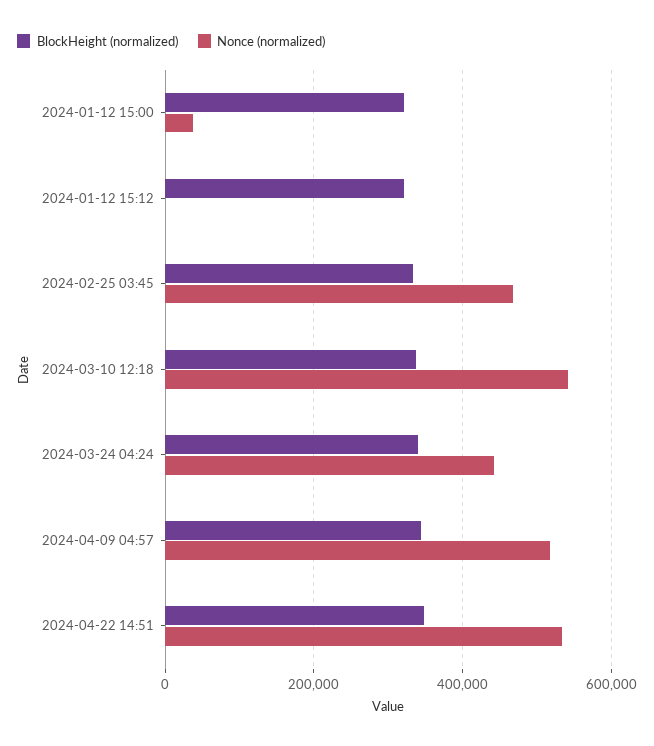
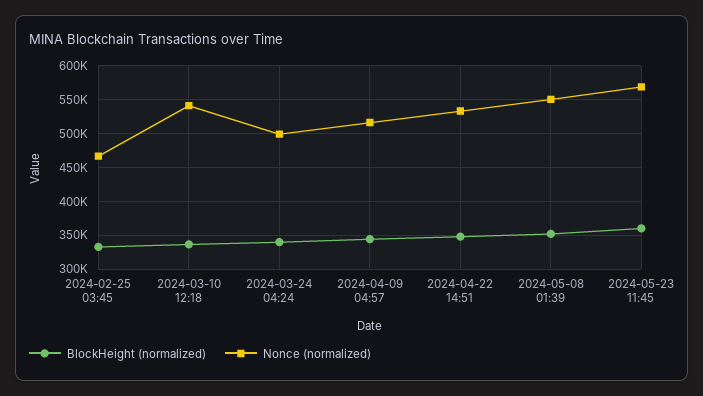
BlockHeight (normalized), 2024-01-12 15:00: 320000 -> none
Nonce (normalized), 2024-01-12 15:00: 40000 -> none
BlockHeight (normalized), 2024-01-12 15:12: 320000 -> none
Nonce (normalized), 2024-01-12 15:12: 0 -> none
Nonce (normalized), 2024-03-24 04:24: 440000 -> 500000
BlockHeight (normalized), 2024-05-08 01:39: none -> 350000
Nonce (normalized), 2024-05-08 01:39: none -> 550000
BlockHeight (normalized), 2024-05-23 11:45: none -> 360000
Nonce (normalized), 2024-05-23 11:45: none -> 570000

